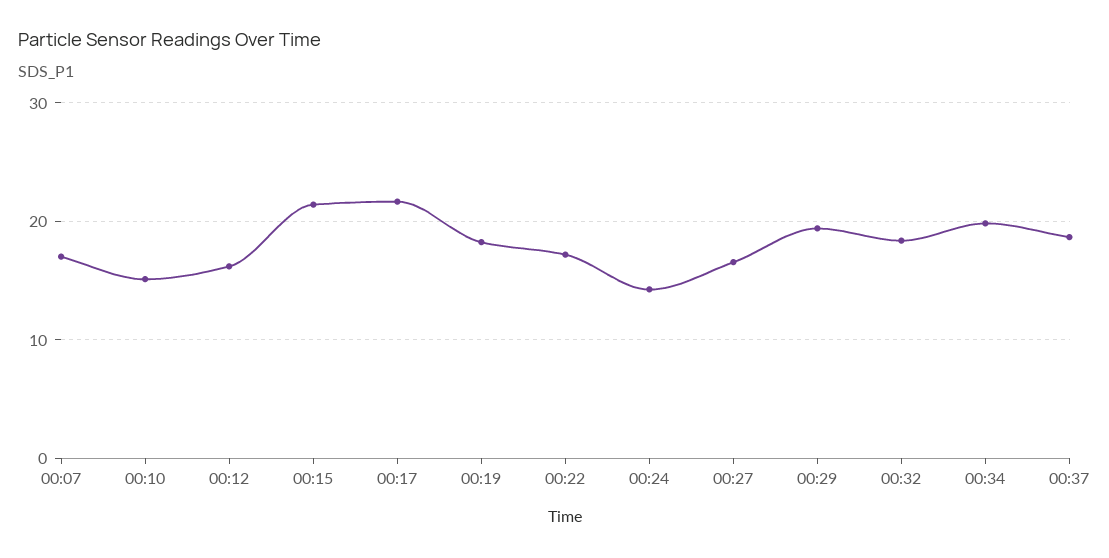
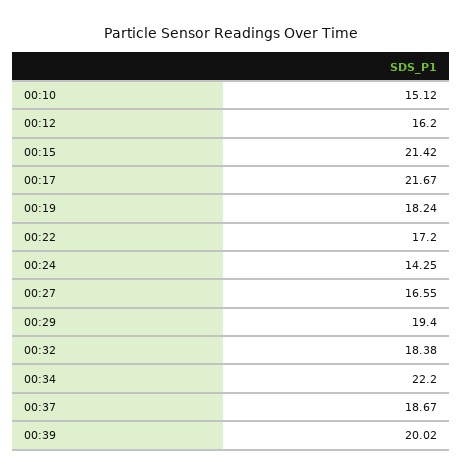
00:07: 17 -> none
00:34: 20 -> 22.2
00:39: none -> 20.02

